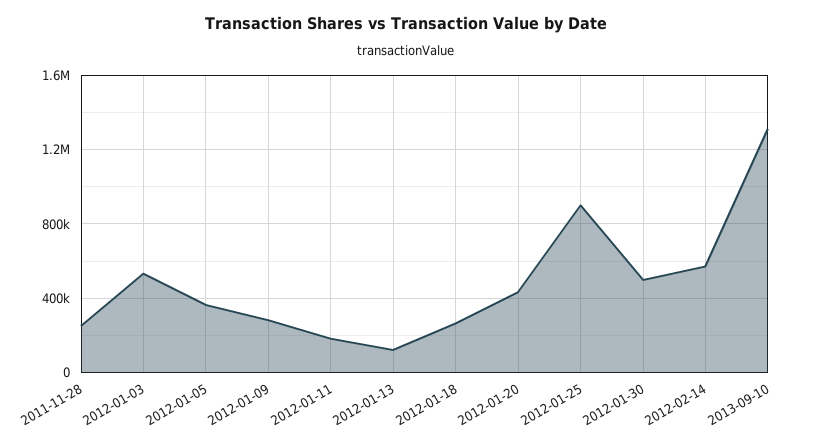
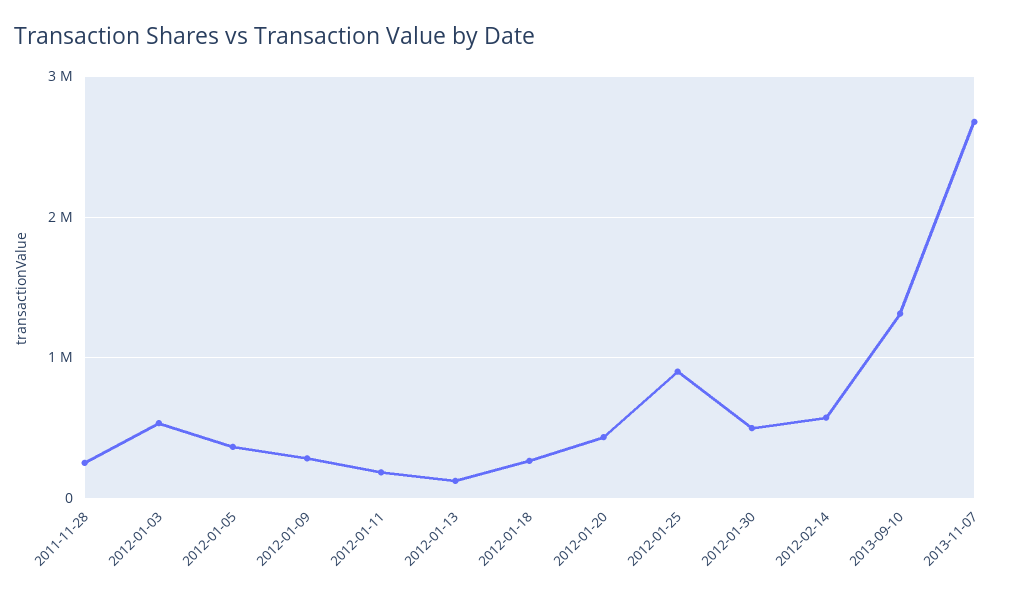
2013-11-07: none -> 2700000

